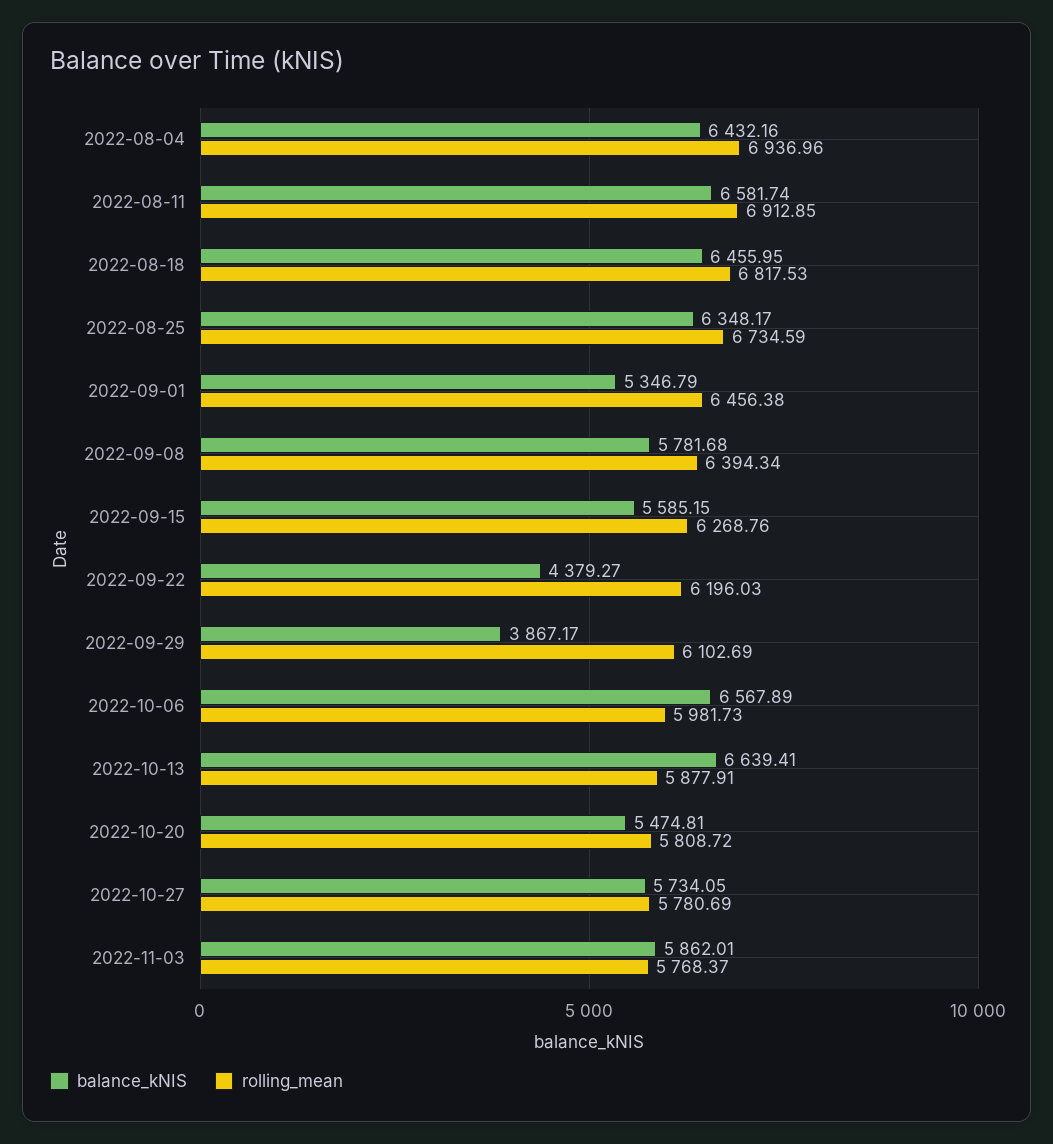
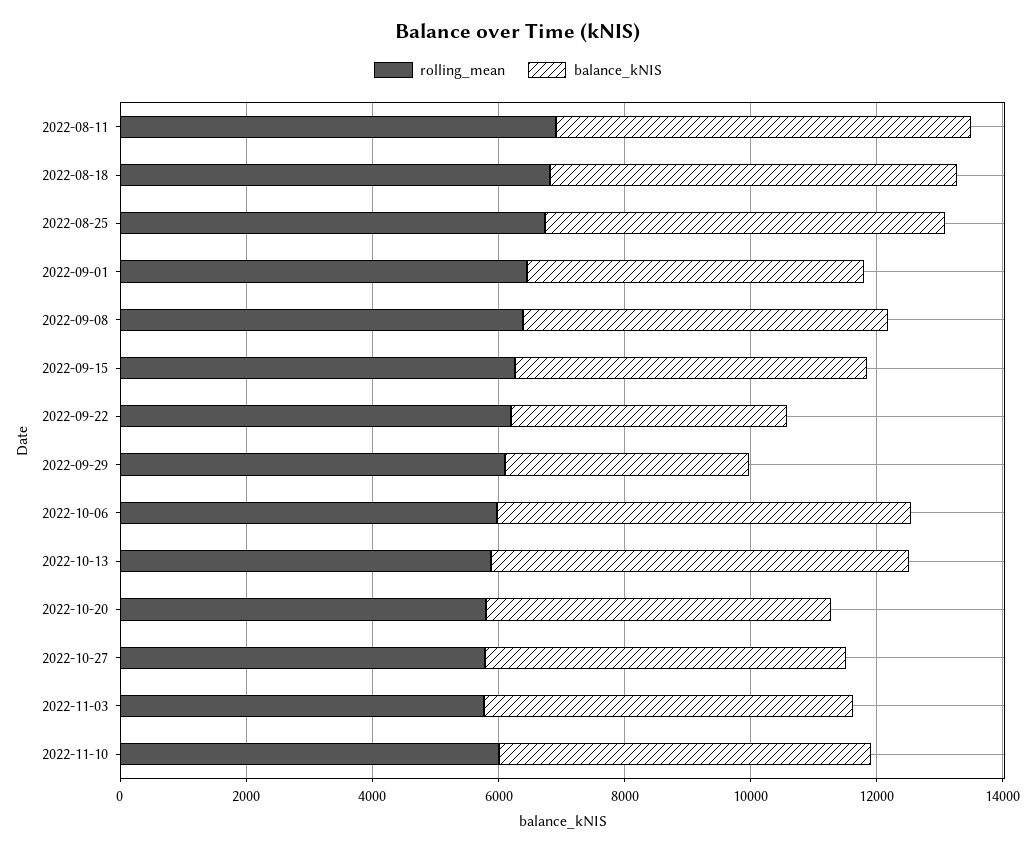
balance_kNIS, 2022-08-04: 6432.16 -> none
rolling_mean, 2022-08-04: 6936.96 -> none
rolling_mean, 2022-11-10: none -> 6000
balance_kNIS, 2022-11-10: none -> 6000

